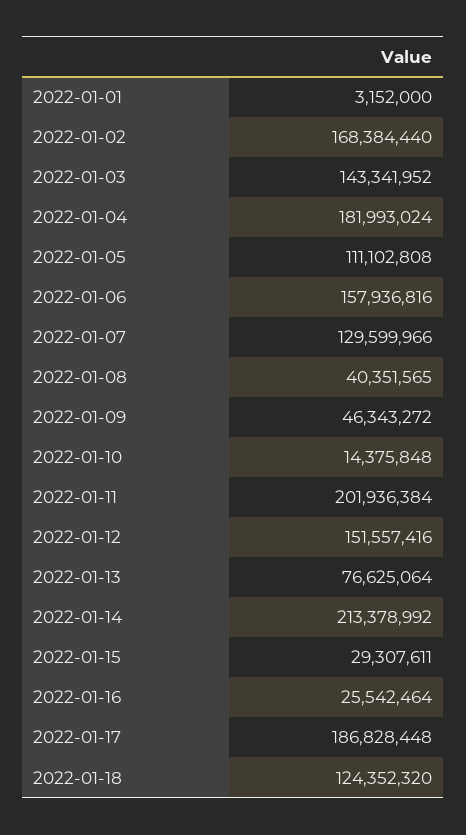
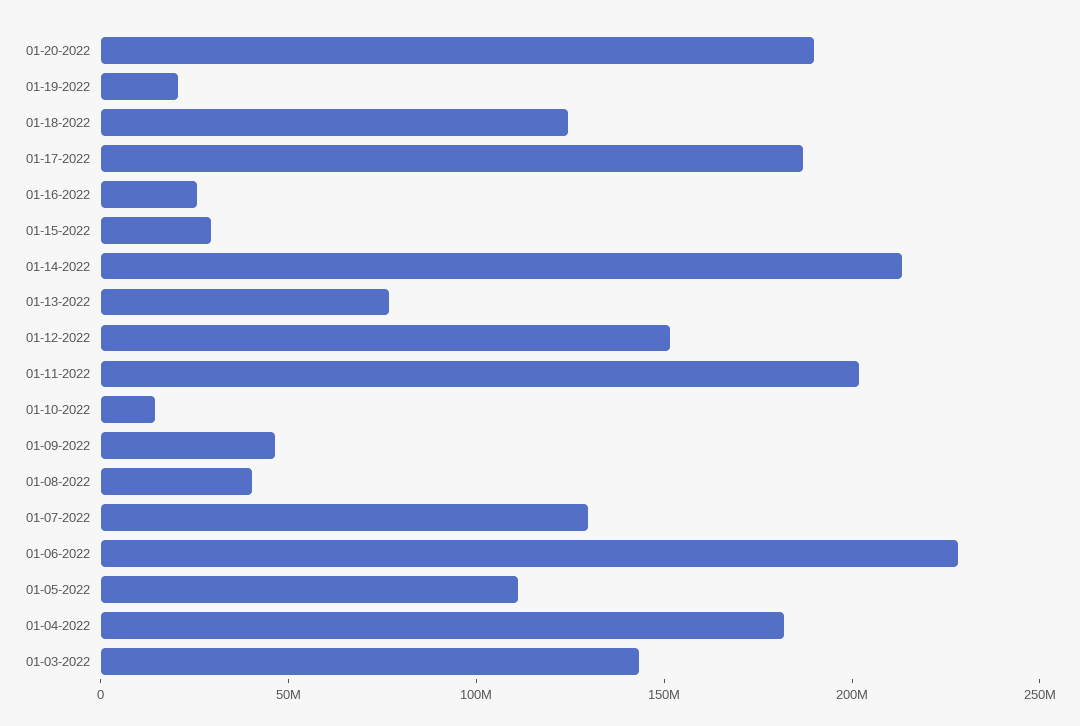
2022-01-01: 3152000 -> none
2022-01-02: 168384440 -> none
2022-01-06: 157936816 -> 230000000
01-20-2022: none -> 190000000
01-19-2022: none -> 20000000

